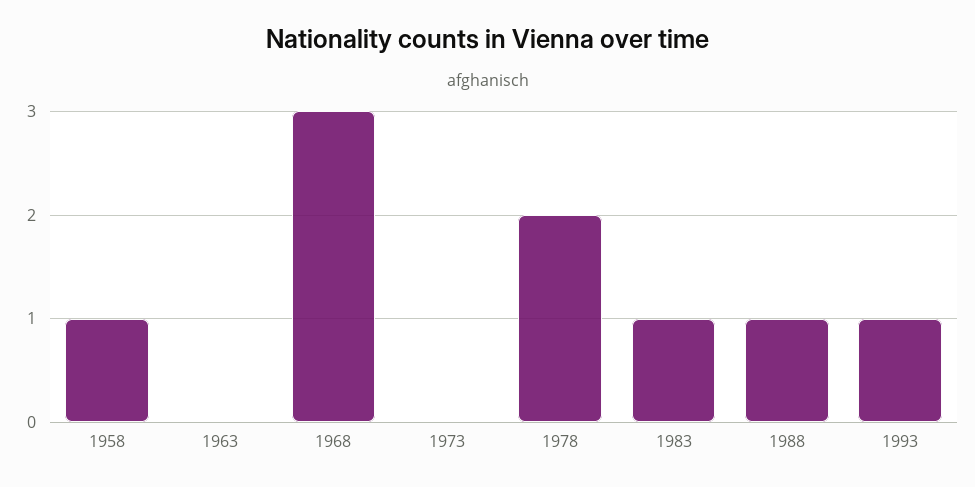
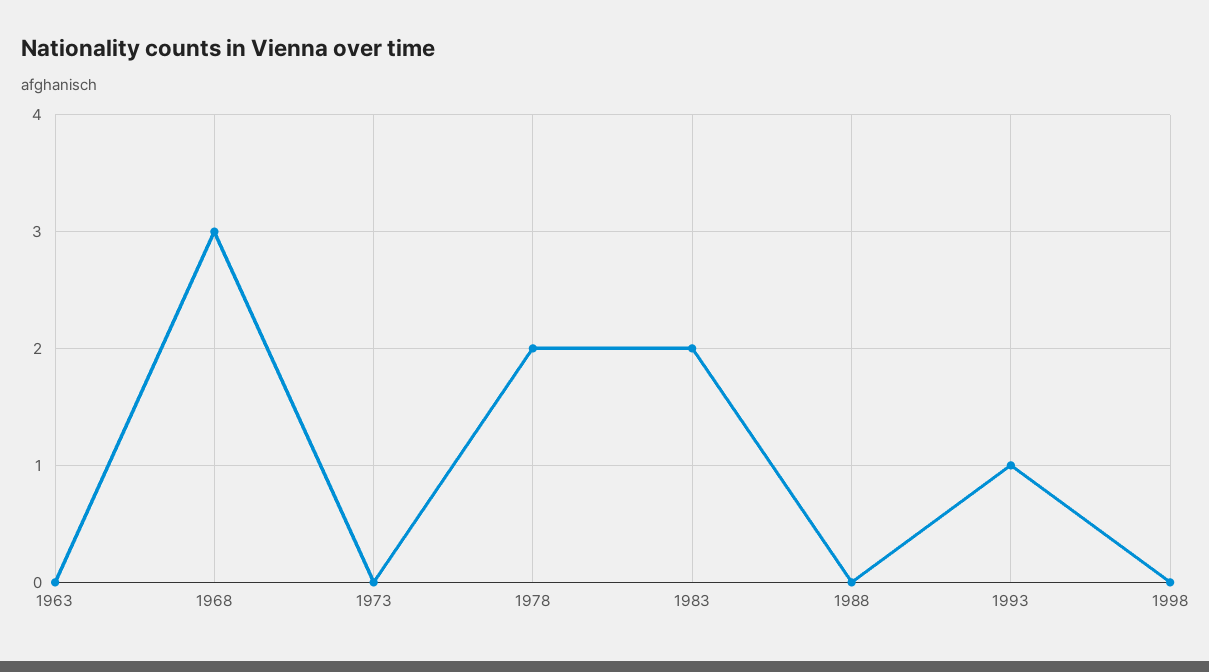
1958: 1 -> none
1983: 1 -> 2
1988: 1 -> 0
1998: none -> 0

